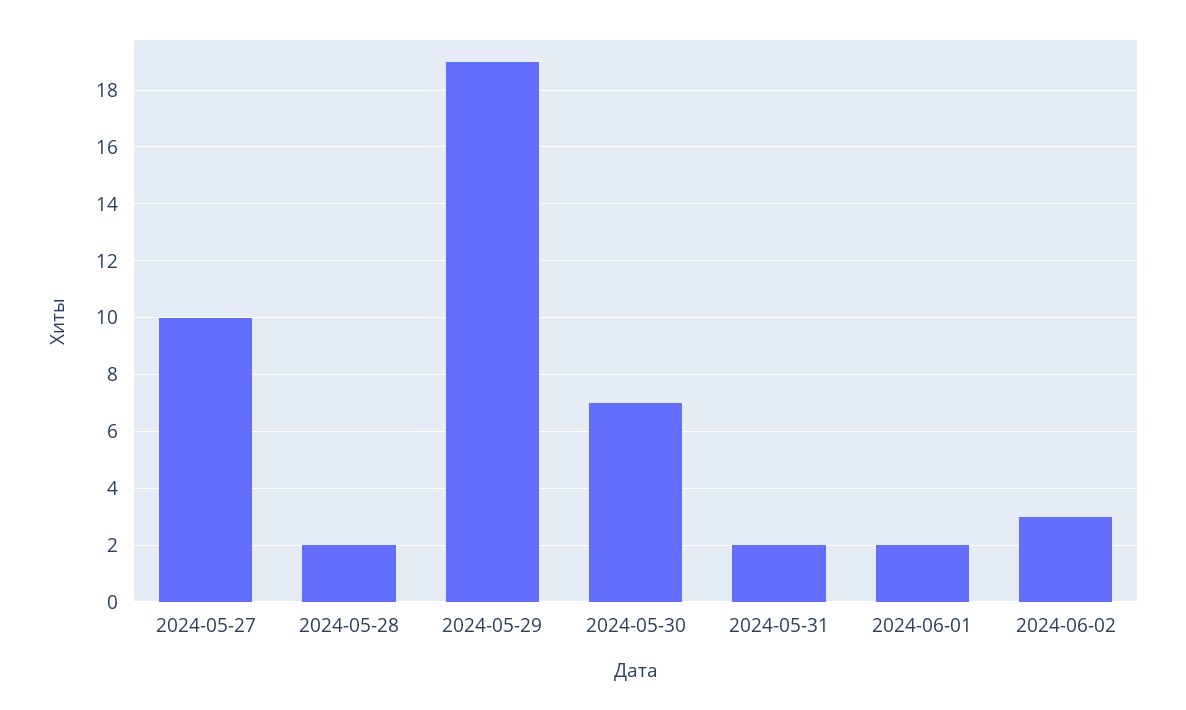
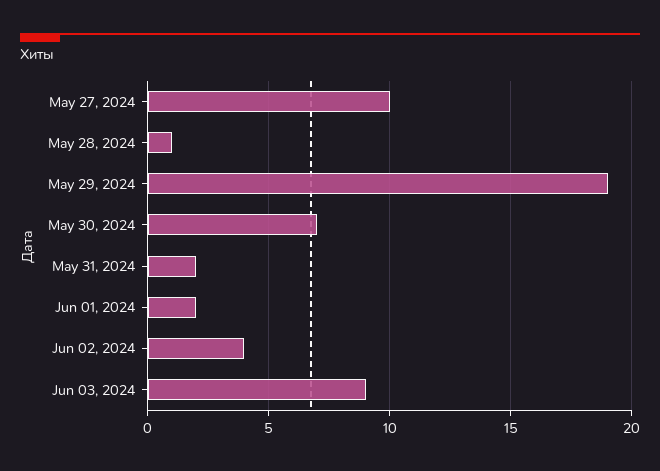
2024-05-28: 2 -> 1
2024-06-02: 3 -> 4
Jun 03, 2024: none -> 9

